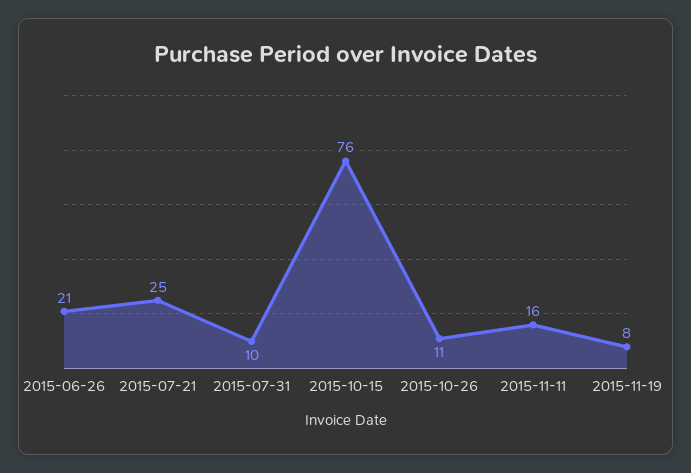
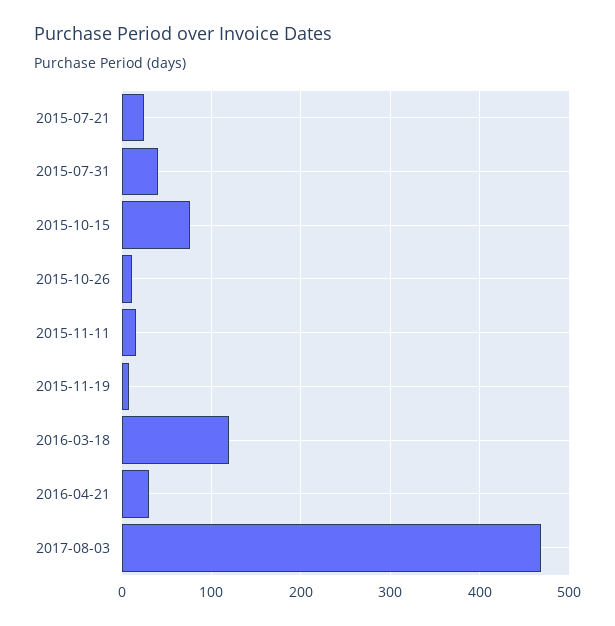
2015-06-26: 21 -> none
2015-07-31: 10 -> 40
2016-03-18: none -> 120
2016-04-21: none -> 30
2017-08-03: none -> 470

